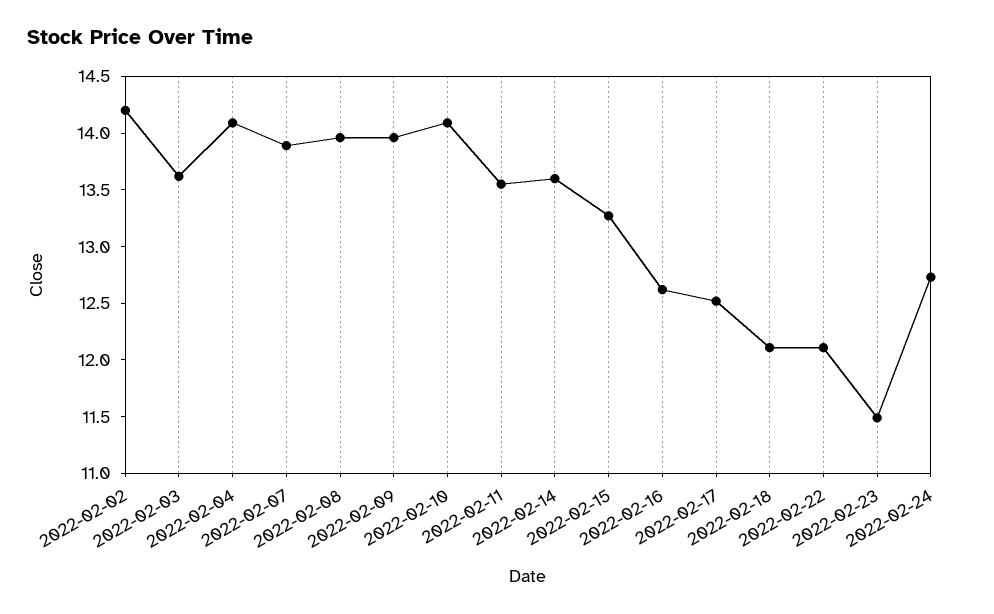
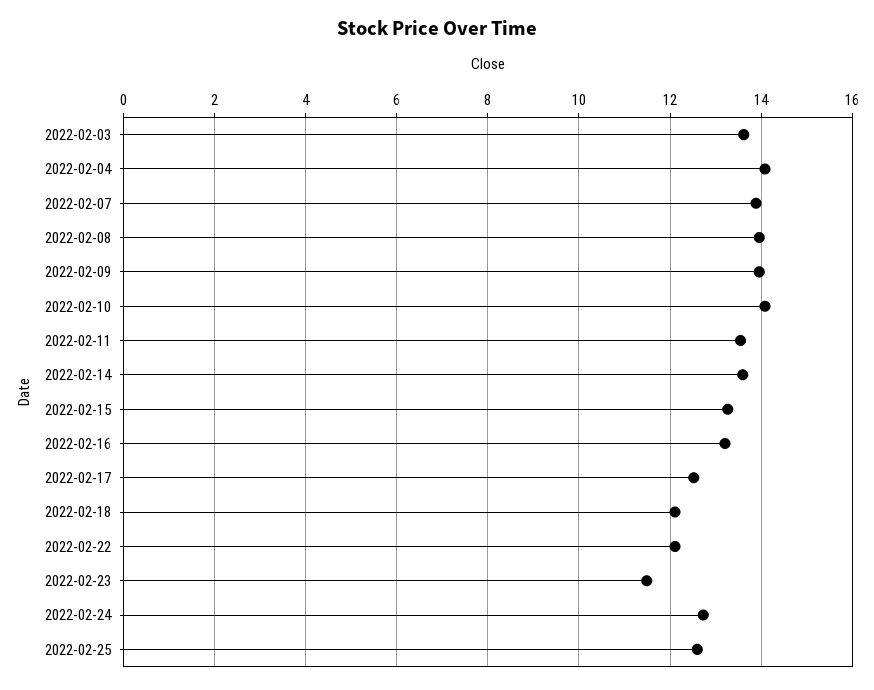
2022-02-02: 14.2 -> none
2022-02-16: 12.6 -> 13.2
2022-02-25: none -> 12.6

